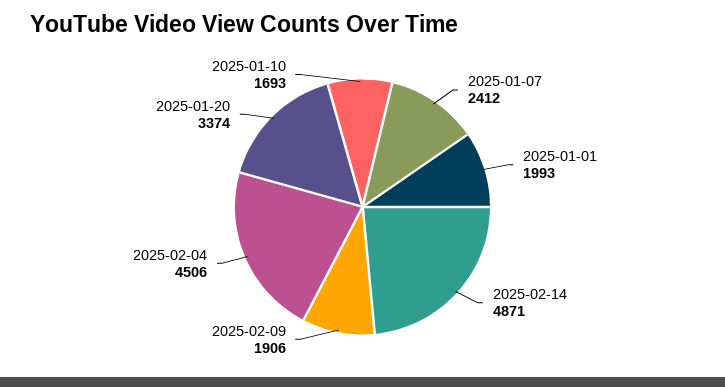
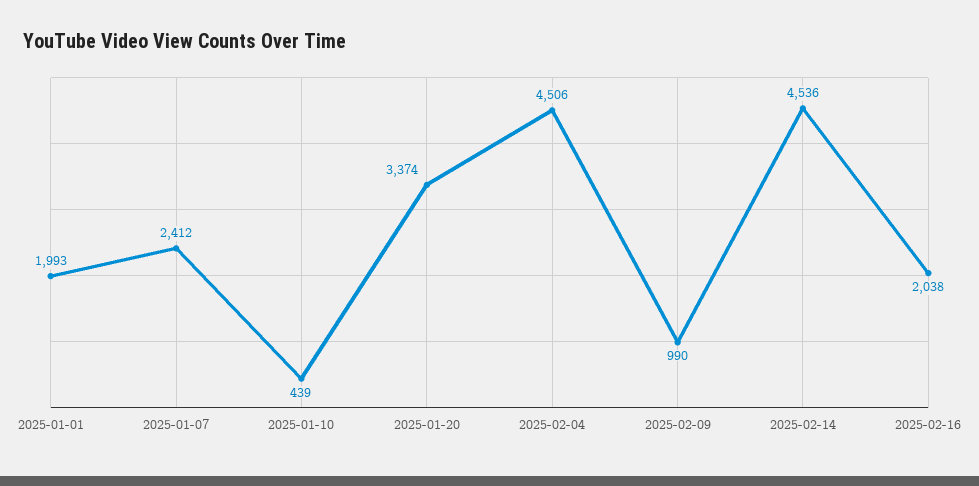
2025-02-14: 4871 -> 4536
2025-02-09: 1906 -> 990
2025-01-10: 1693 -> 439
2025-02-16: none -> 2038

